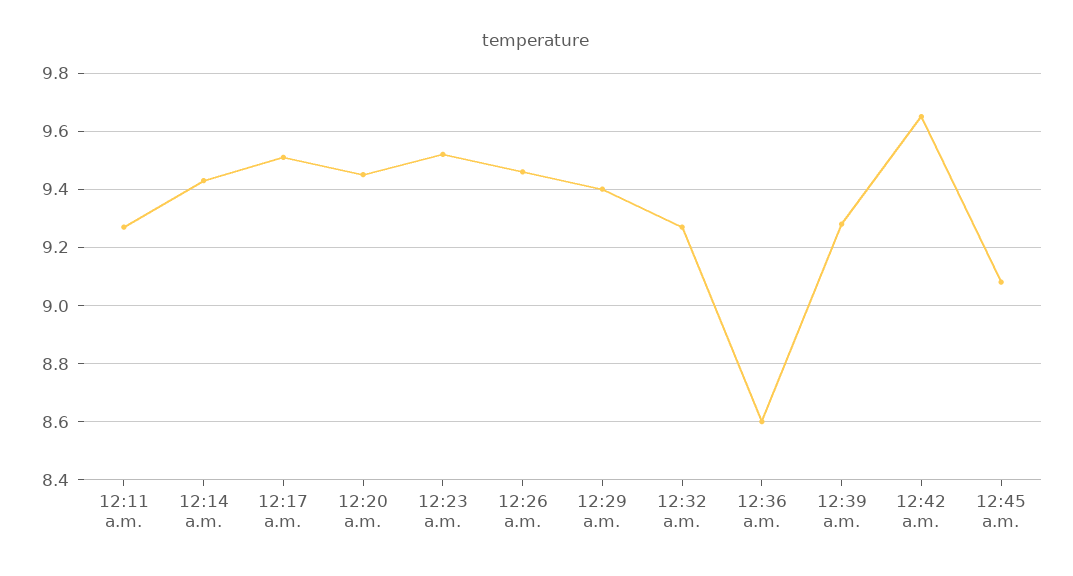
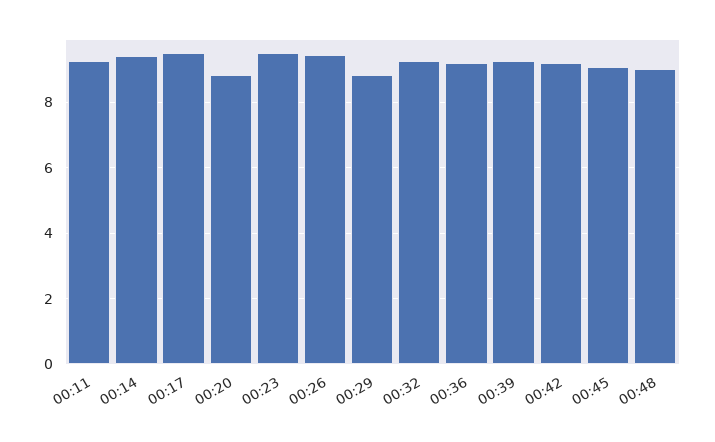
12:20 a.m.: 9.45 -> 8.8
12:29 a.m.: 9.4 -> 8.8
12:36 a.m.: 8.6 -> 9.2
12:42 a.m.: 9.65 -> 9.2
00:48: none -> 9

